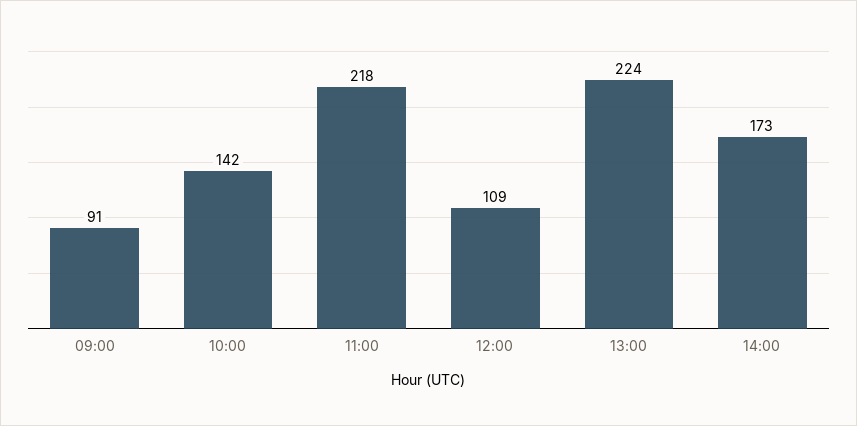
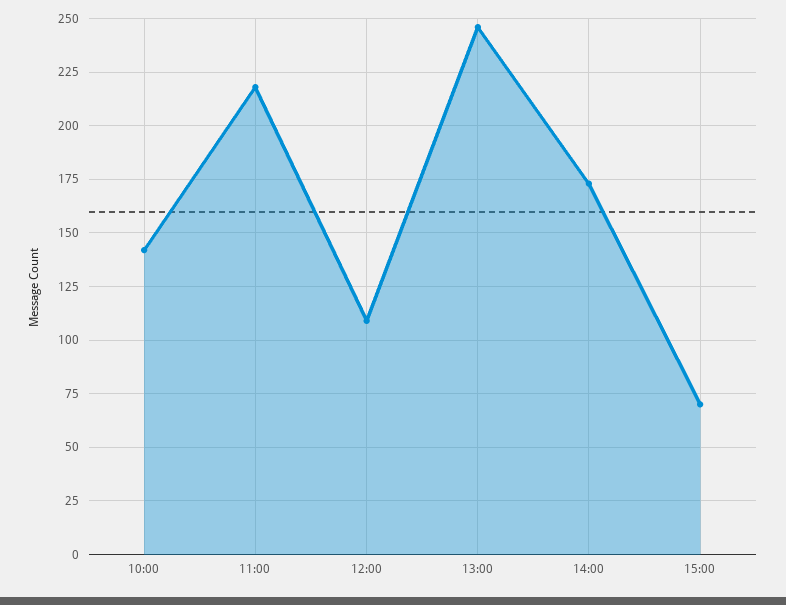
09:00: 91 -> none
13:00: 224 -> 245
15:00: none -> 70

